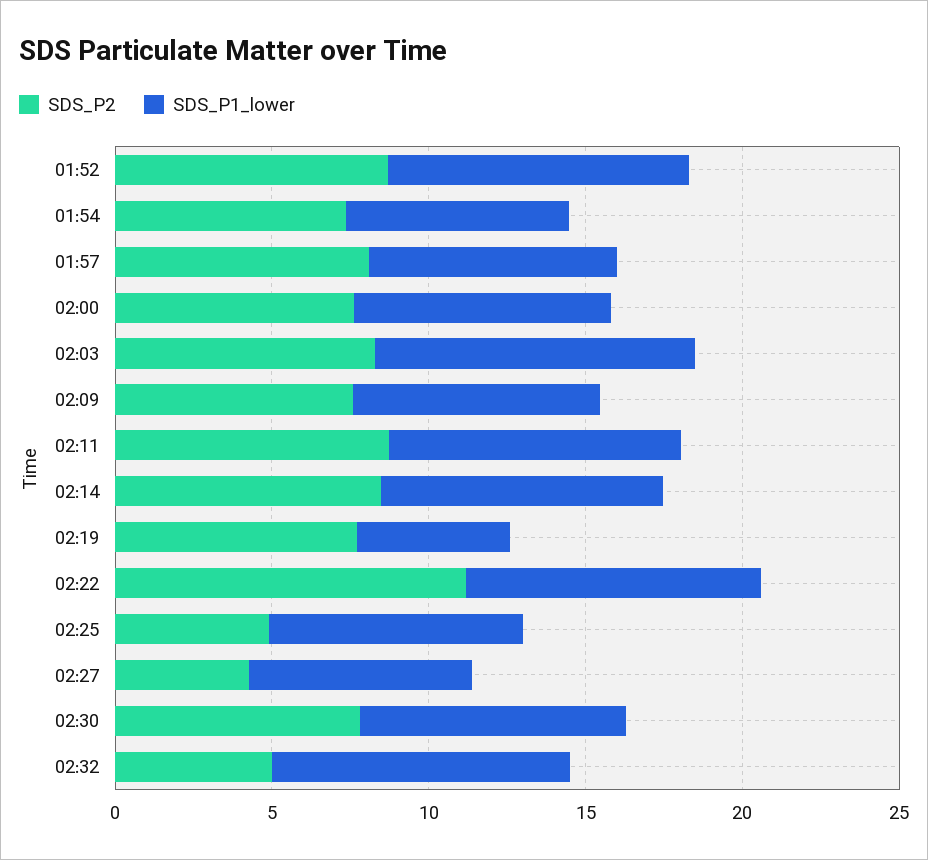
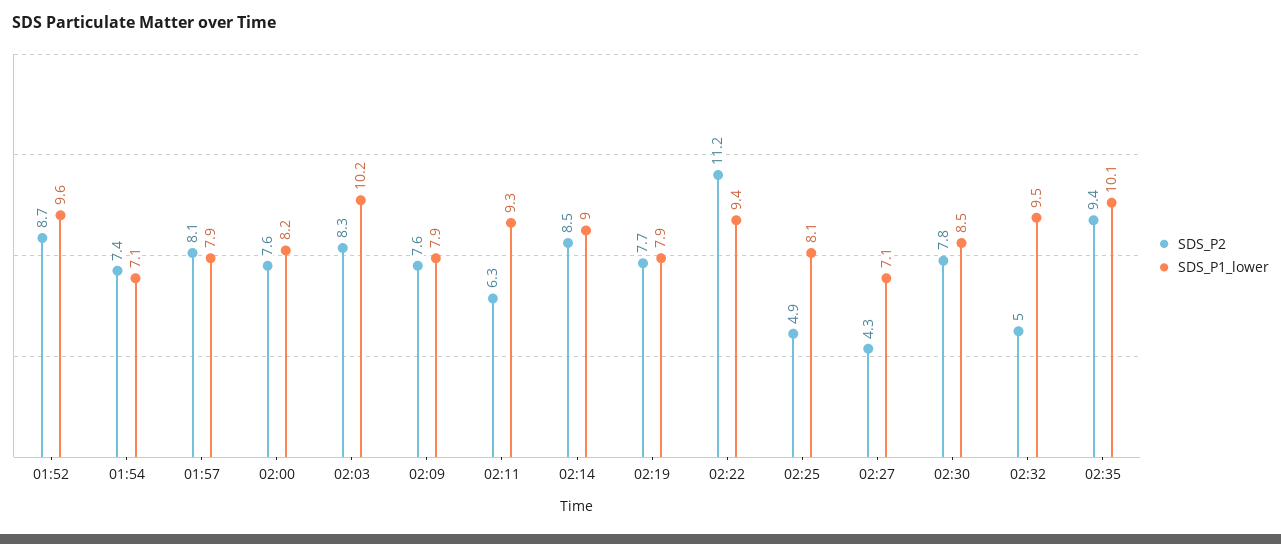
SDS_P2, 02:11: 9 -> 6.3
SDS_P1_lower, 02:19: 5 -> 7.9
SDS_P2, 02:35: none -> 9.4
SDS_P1_lower, 02:35: none -> 10.1

